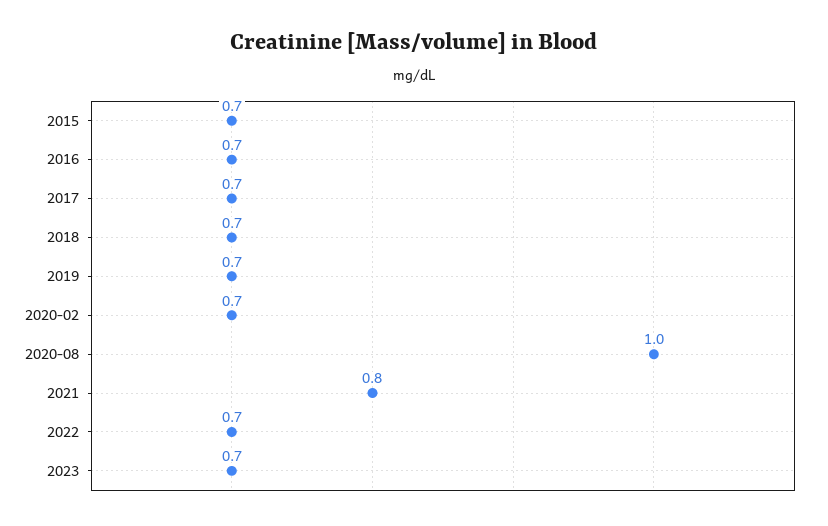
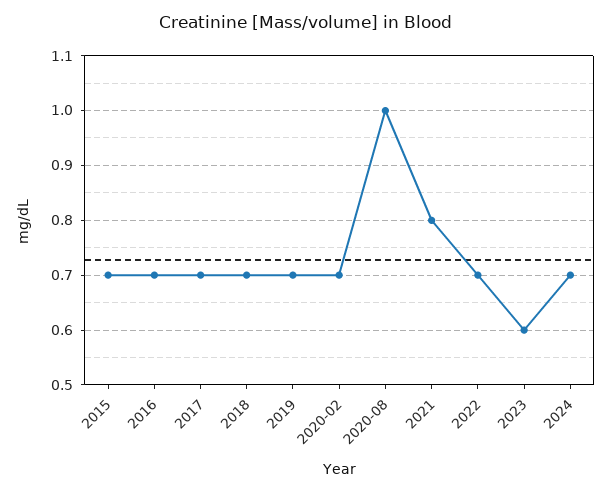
2023: 0.7 -> 0.6
2024: none -> 0.7

